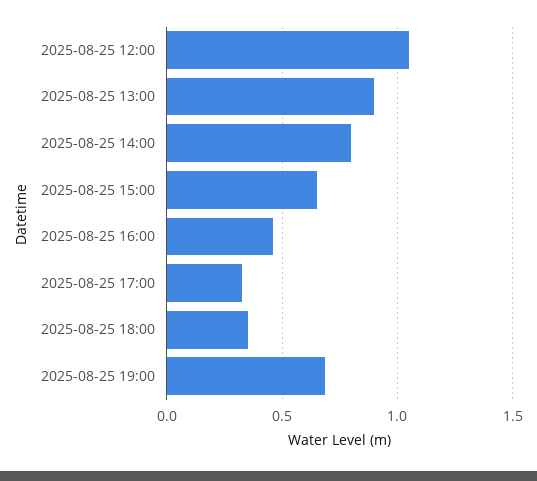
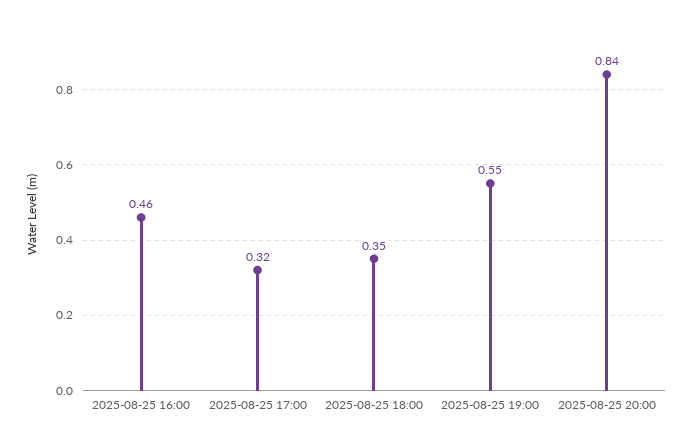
2025-08-25 12:00: 1.05 -> none
2025-08-25 13:00: 0.9 -> none
2025-08-25 14:00: 0.8 -> none
2025-08-25 15:00: 0.65 -> none
2025-08-25 19:00: 0.7 -> 0.55
2025-08-25 20:00: none -> 0.84

